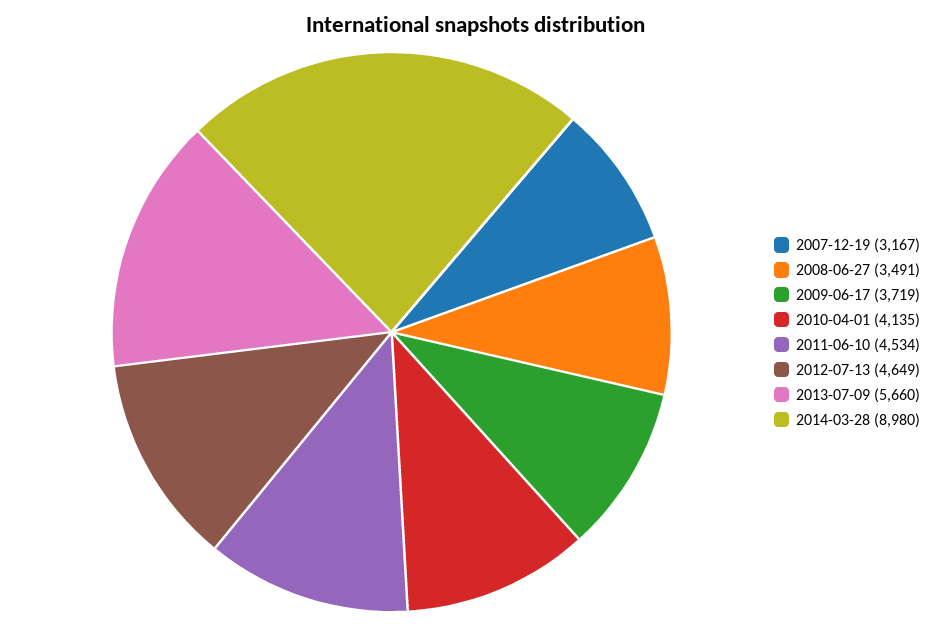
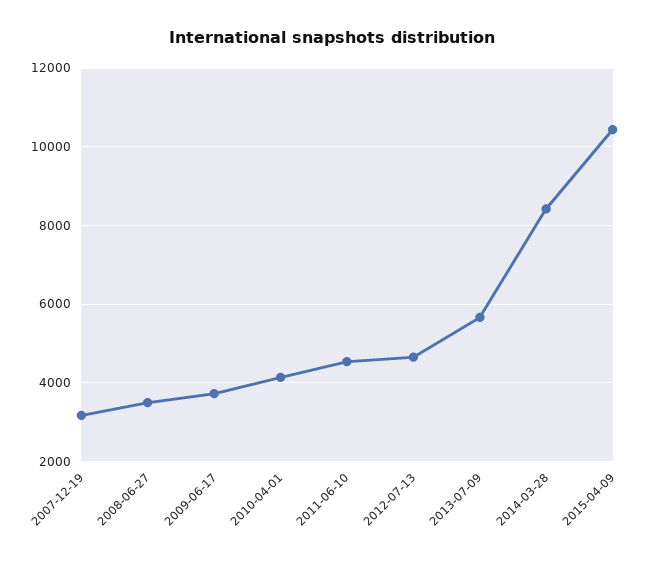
2014-03-28: 8980 -> 8400
2015-04-09: none -> 10400

